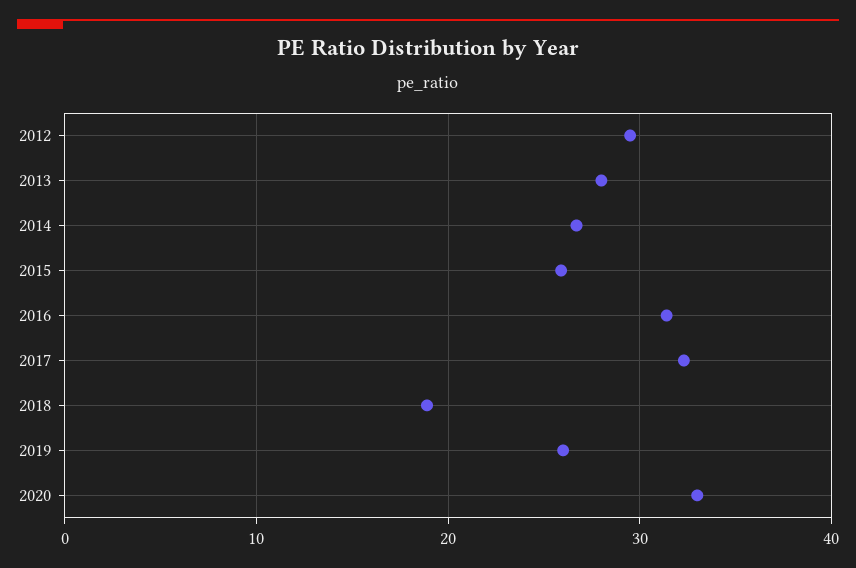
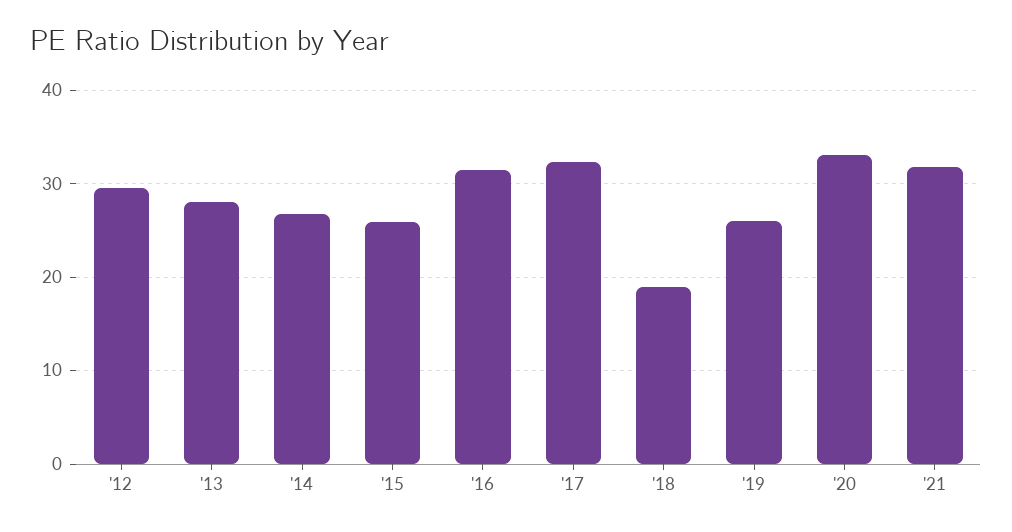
'21: none -> 32

